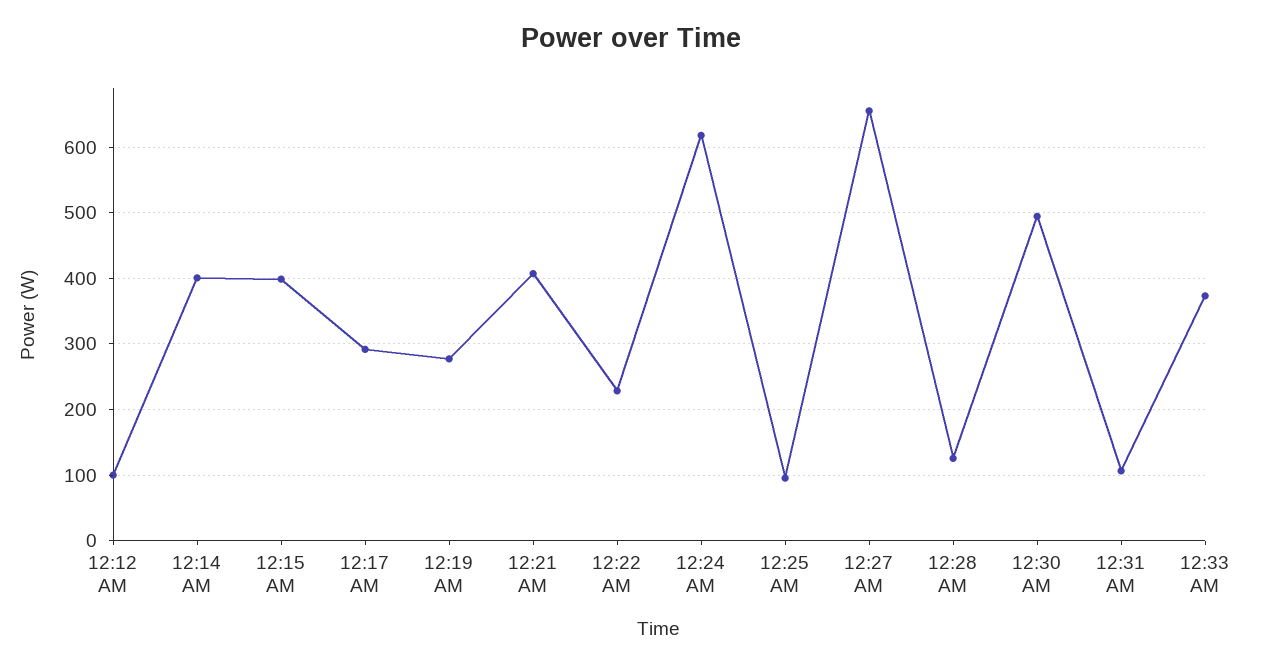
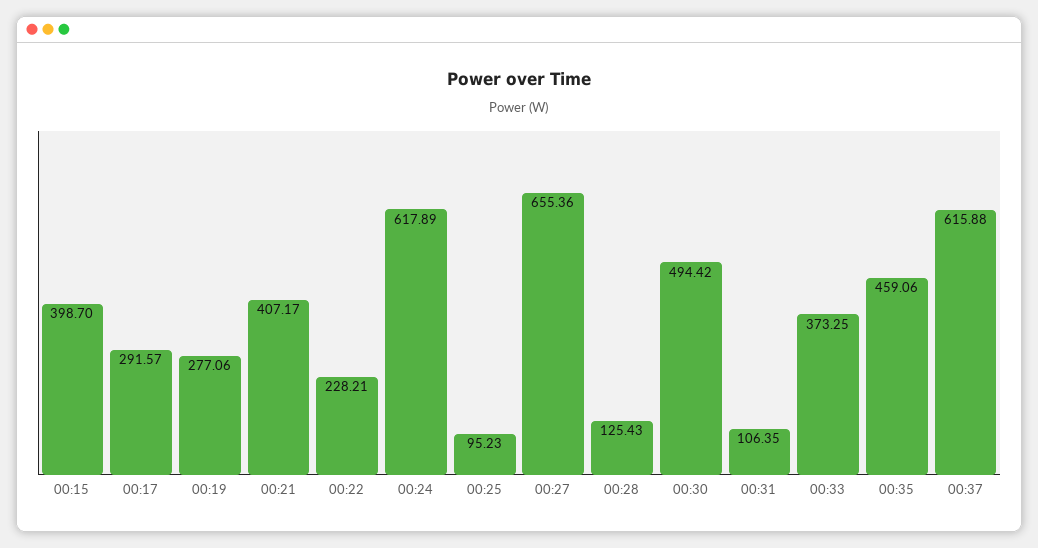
12:12 AM: 100 -> none
12:14 AM: 400 -> none
00:35: none -> 459.06
00:37: none -> 615.88

